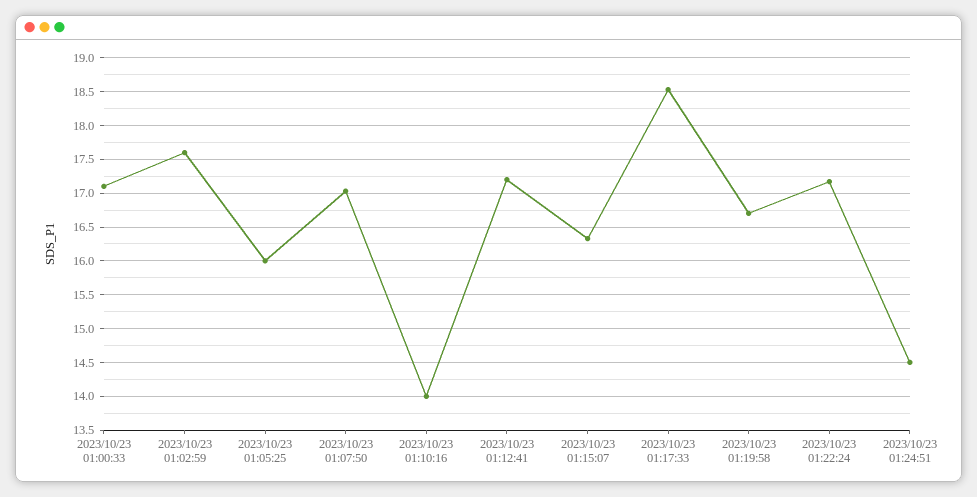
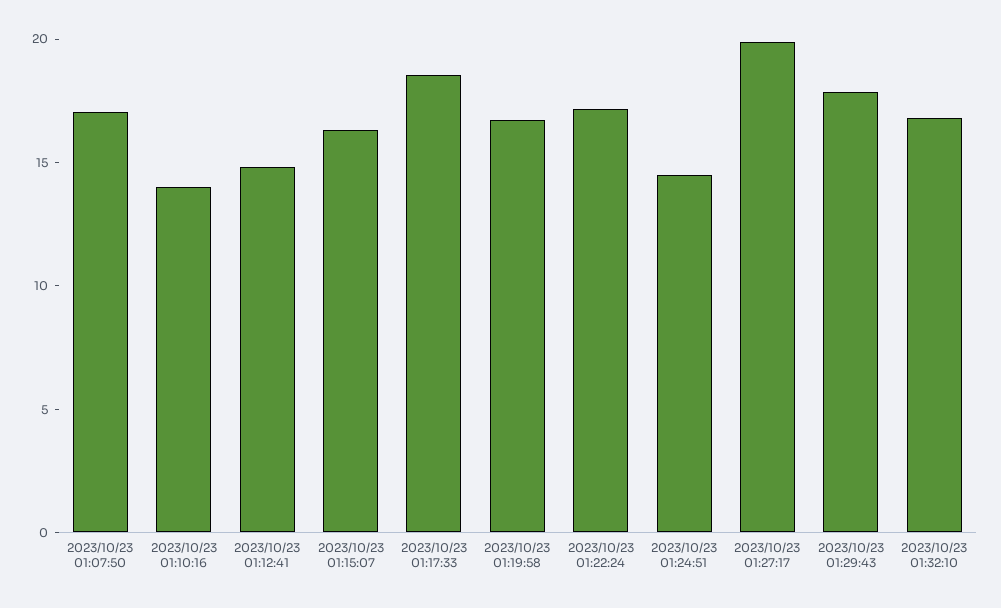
2023/10/23 01:00:33: 17.1 -> none
2023/10/23 01:02:59: 17.6 -> none
2023/10/23 01:05:25: 16 -> none
2023/10/23 01:12:41: 17.2 -> 15
2023/10/23 01:27:17: none -> 20
2023/10/23 01:29:43: none -> 18
2023/10/23 01:32:10: none -> 17

